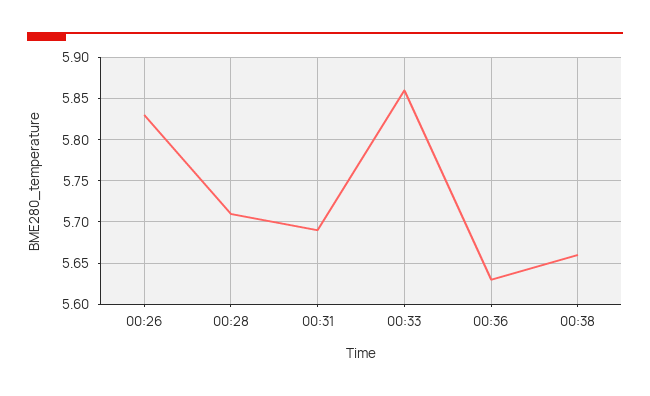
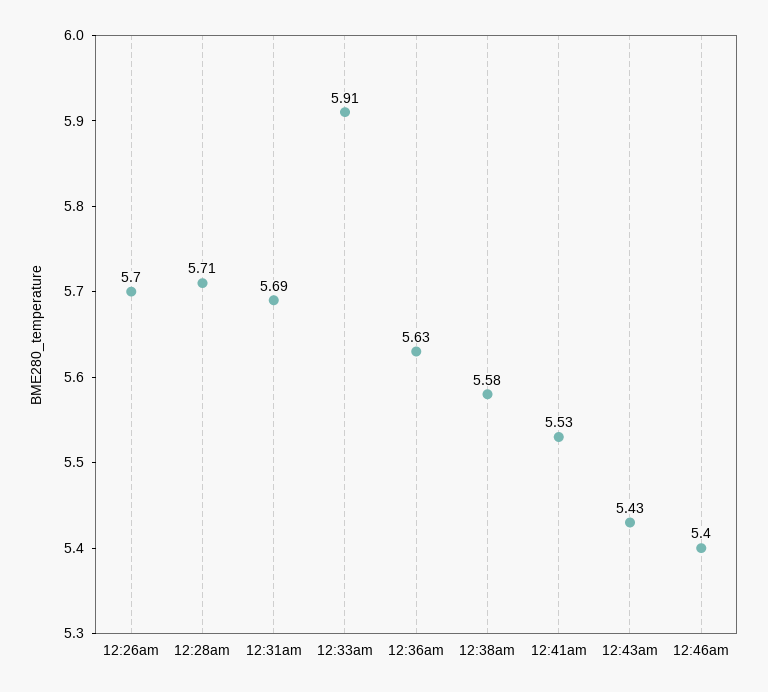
00:26: 5.83 -> 5.7
00:33: 5.86 -> 5.91
00:38: 5.66 -> 5.58
12:41am: none -> 5.53
12:43am: none -> 5.43
12:46am: none -> 5.4

